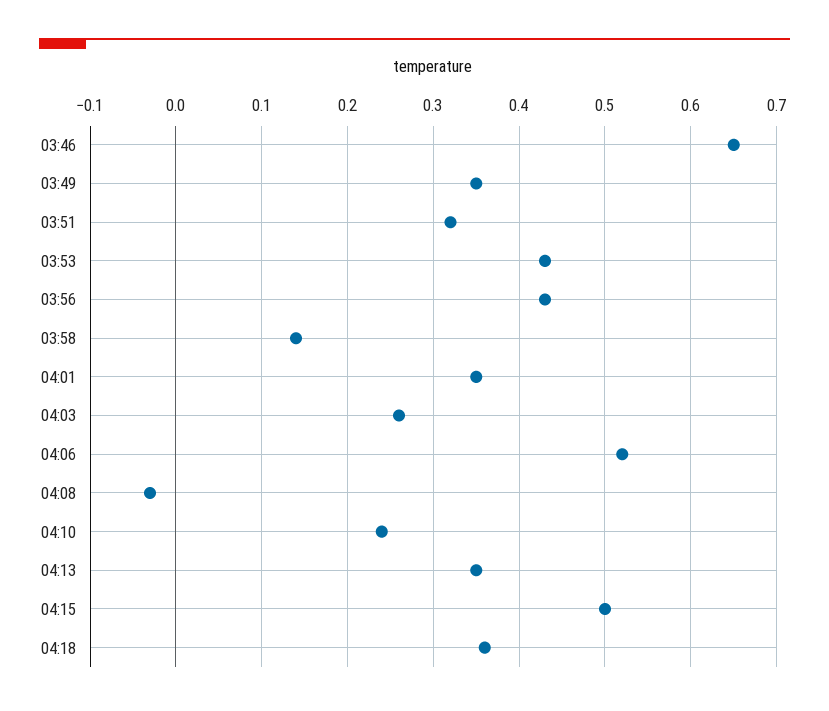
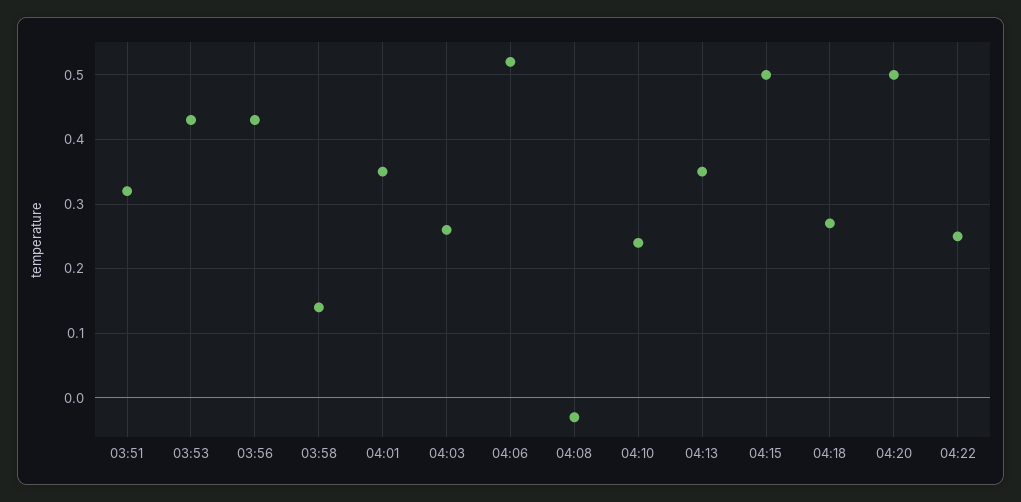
03:46: 0.65 -> none
03:49: 0.35 -> none
04:18: 0.36 -> 0.27
04:20: none -> 0.5
04:22: none -> 0.25

